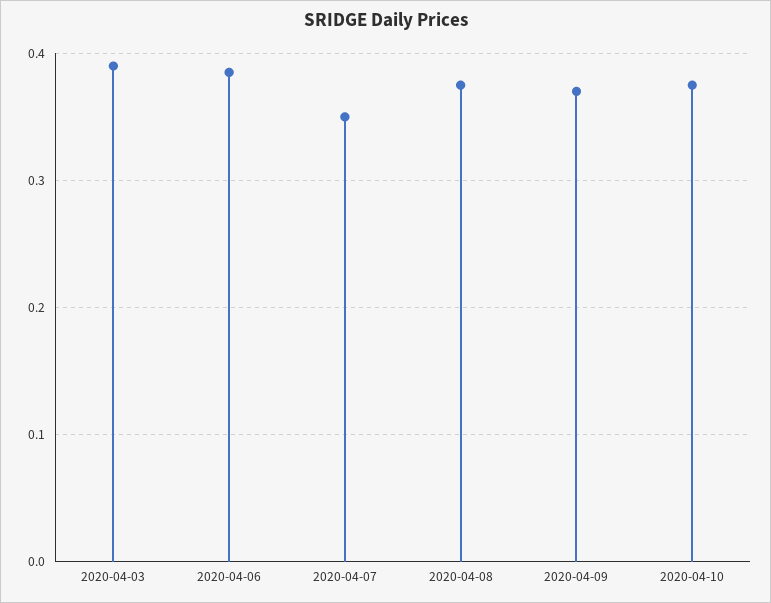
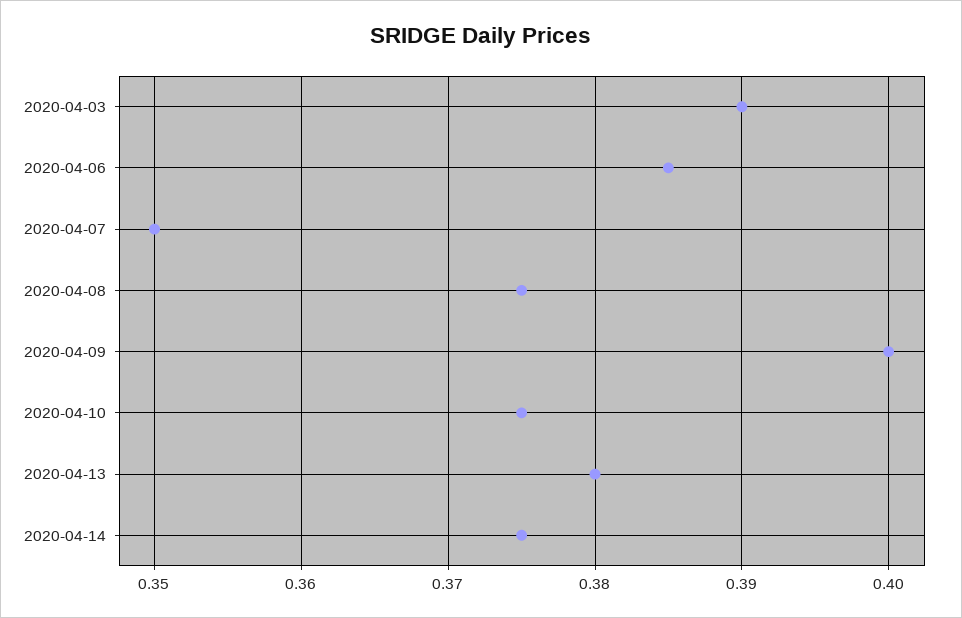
2020-04-09: 0.37 -> 0.4
2020-04-13: none -> 0.38
2020-04-14: none -> 0.375

